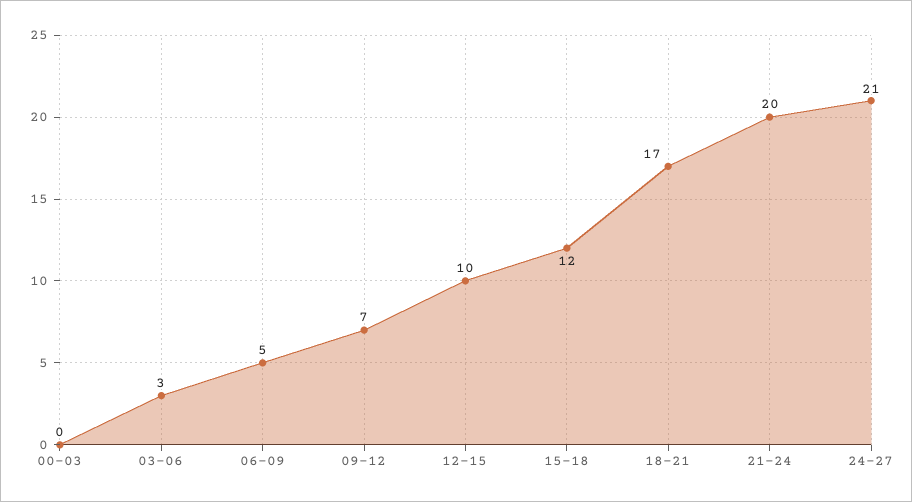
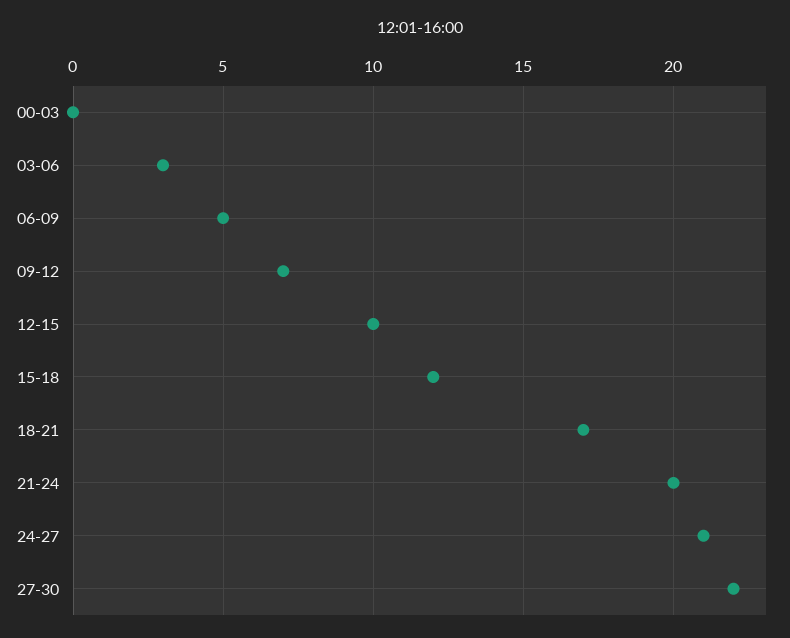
27-30: none -> 22

